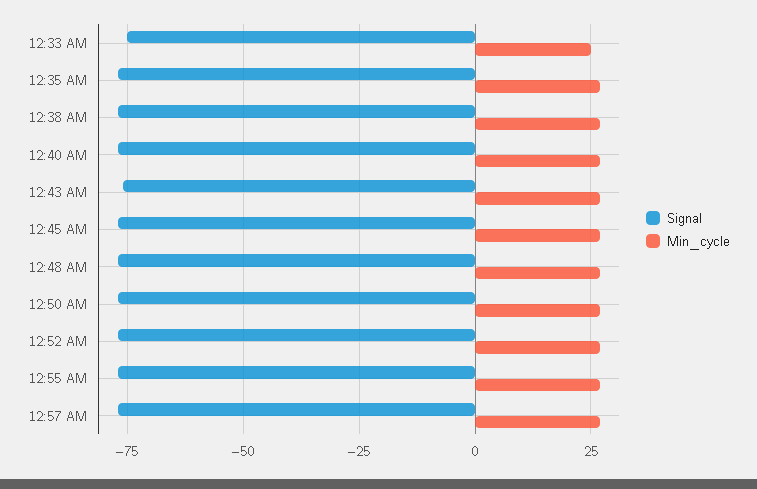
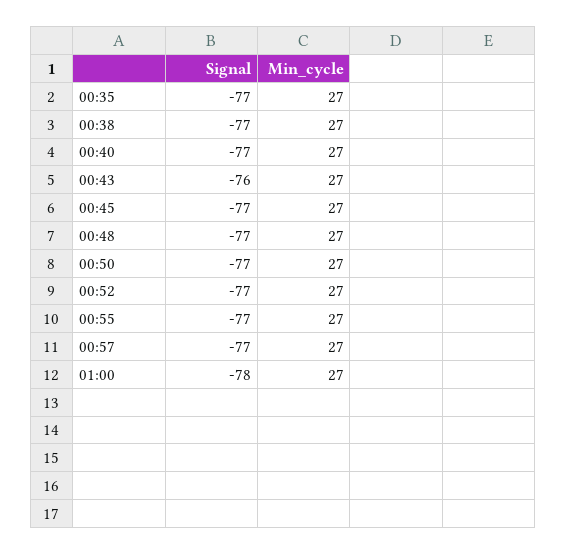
Signal, 12:33 AM: -75 -> none
Min_cycle, 12:33 AM: 25 -> none
Signal, 01:00: none -> -78
Min_cycle, 01:00: none -> 27

